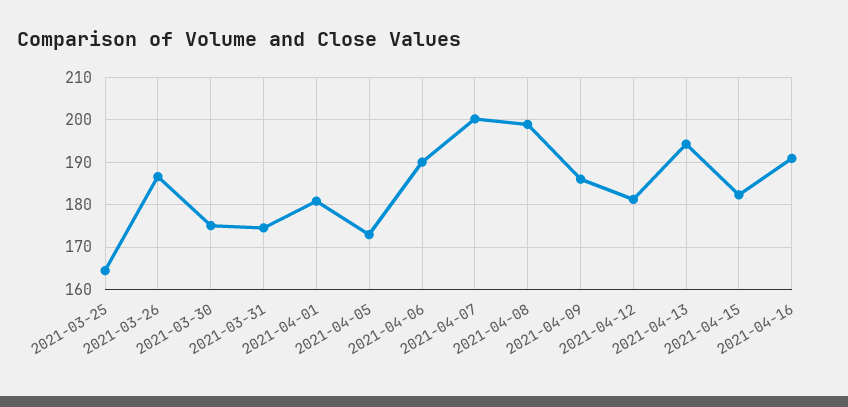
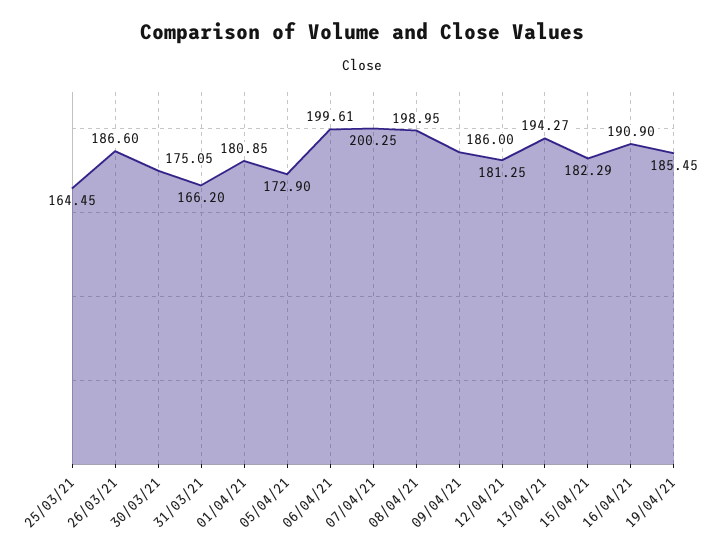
2021-03-31: 174 -> 166.2
2021-04-06: 190 -> 199.61
19/04/21: none -> 185.45

